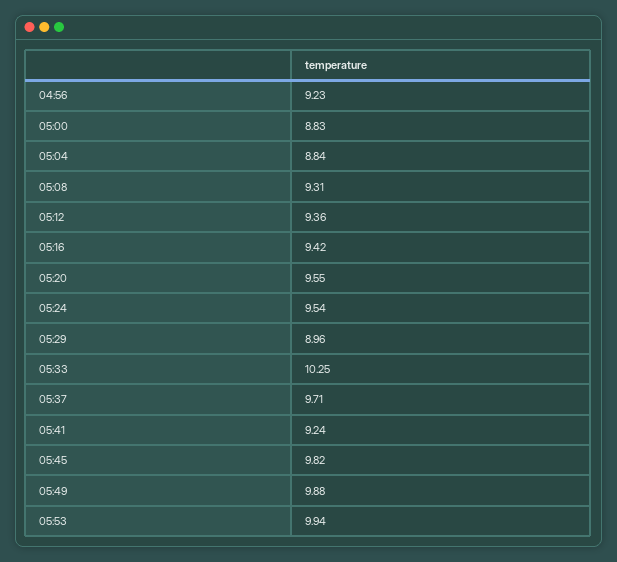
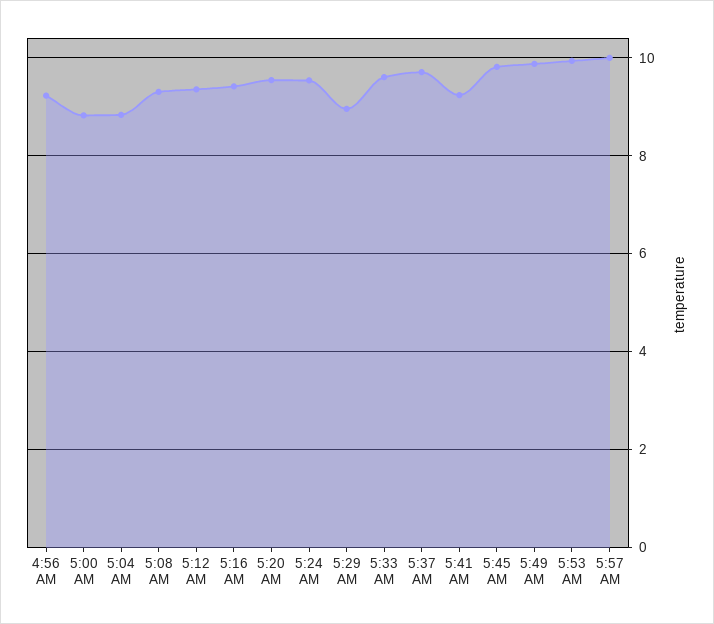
05:33: 10.25 -> 9.6
5:57 AM: none -> 10

